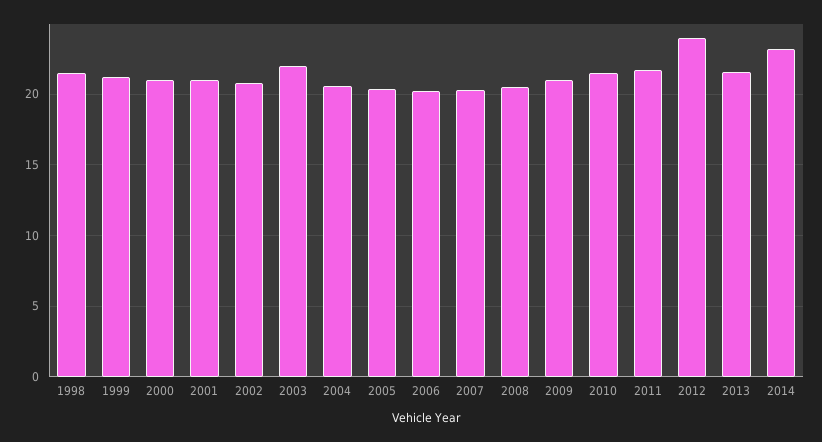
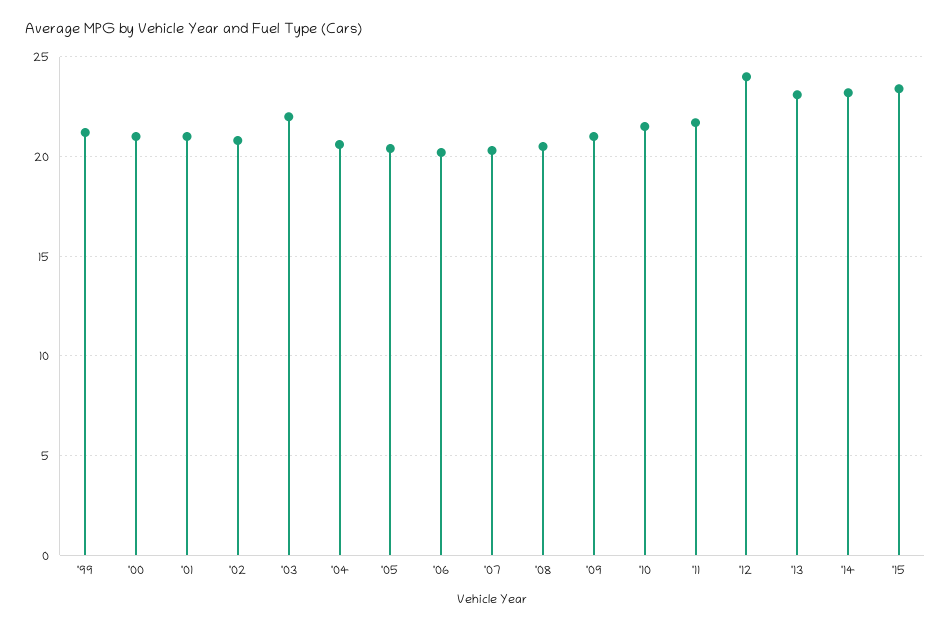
1998: 21.5 -> none
2013: 21.5 -> 23
'15: none -> 23.5

